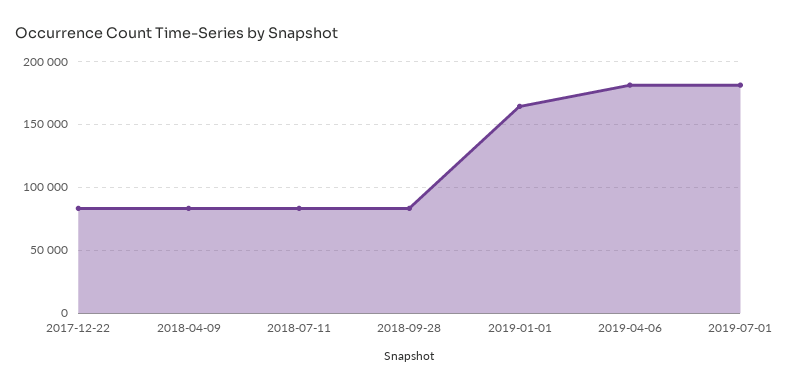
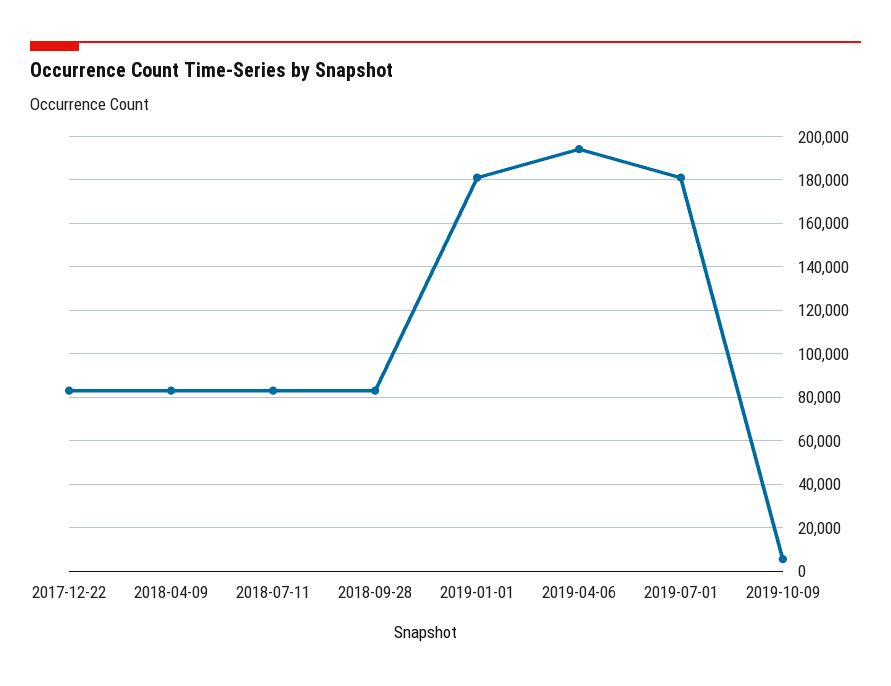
2019-01-01: 165000 -> 180000
2019-04-06: 180000 -> 195000
2019-10-09: none -> 5000

